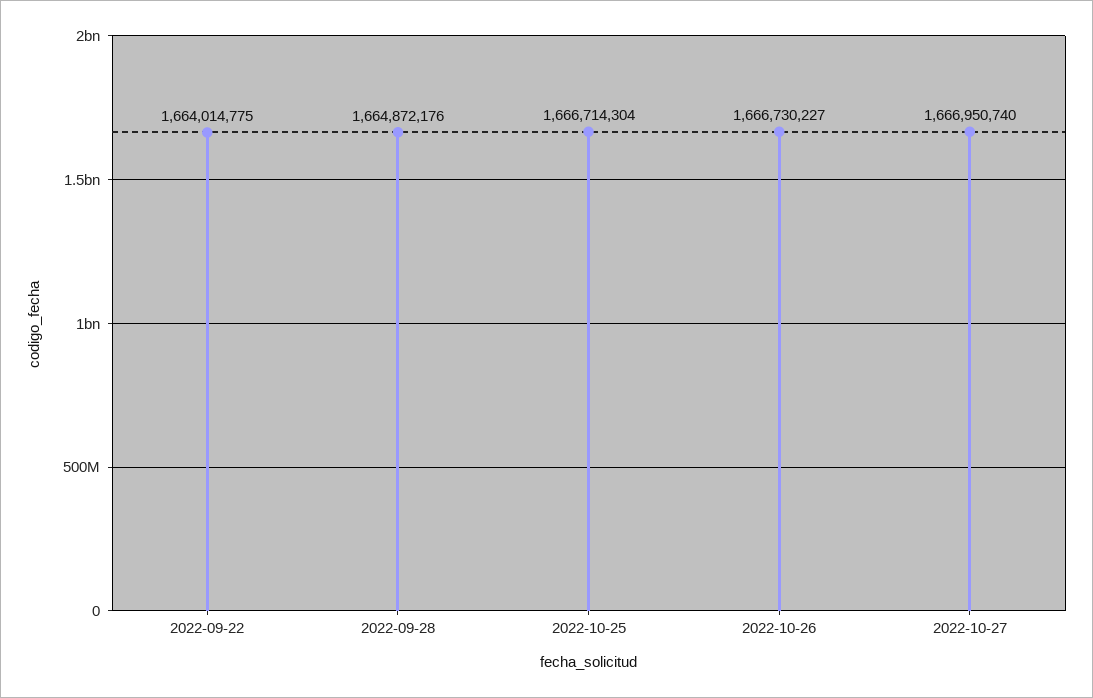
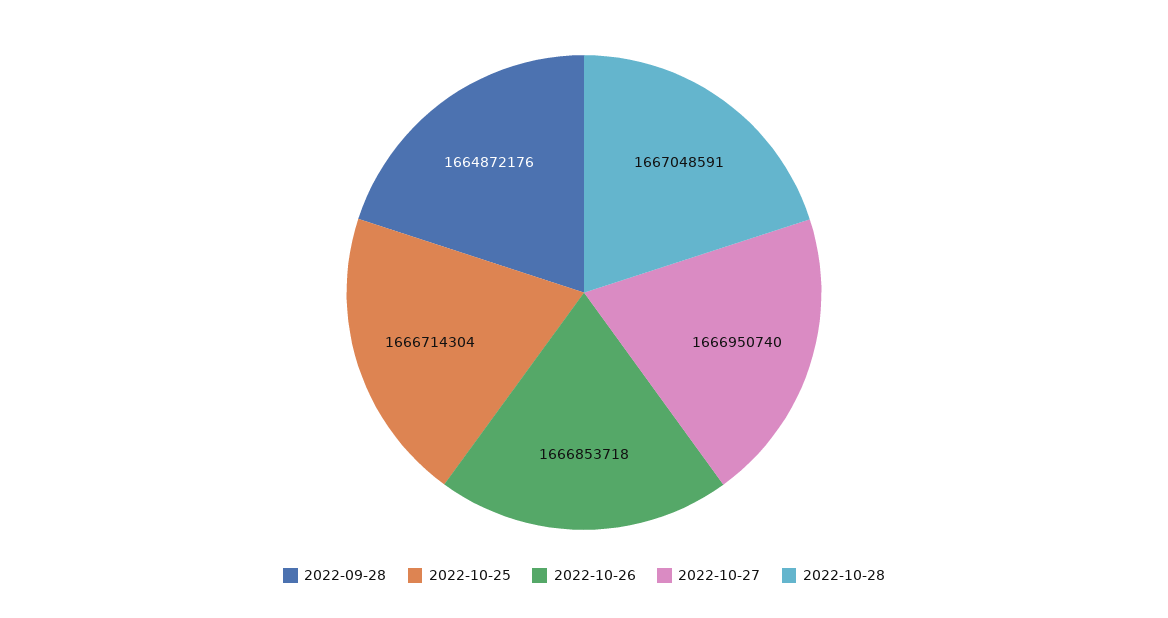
2022-09-22: 1664014775 -> none
2022-10-26: 1666730227 -> 1666853718
2022-10-28: none -> 1667048591

